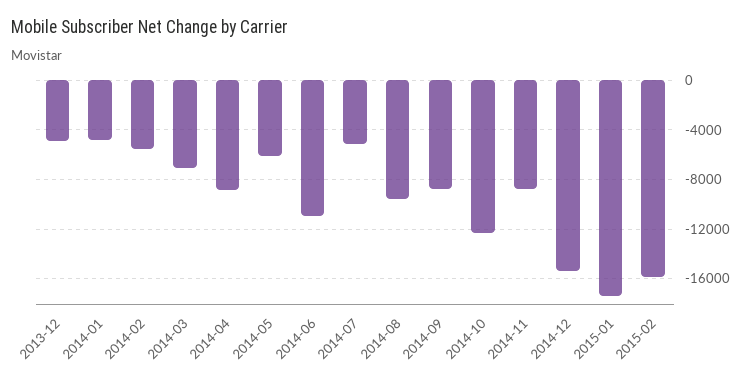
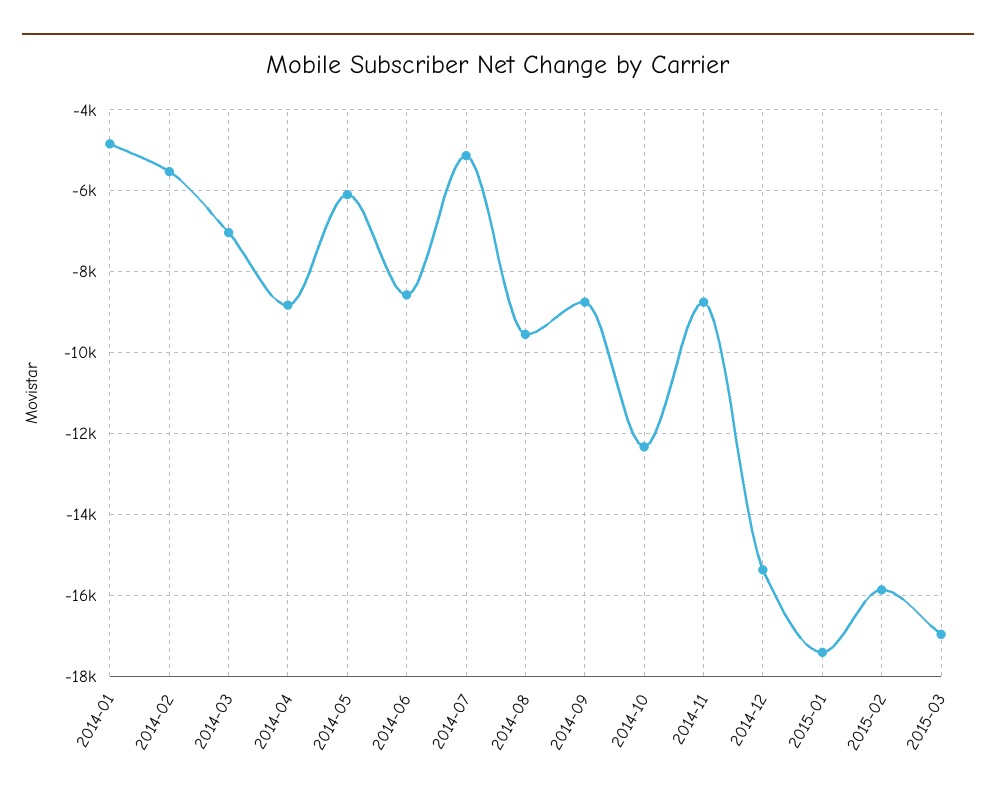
2013-12: -5000 -> none
2014-06: -11000 -> -8600
2015-03: none -> -17000

